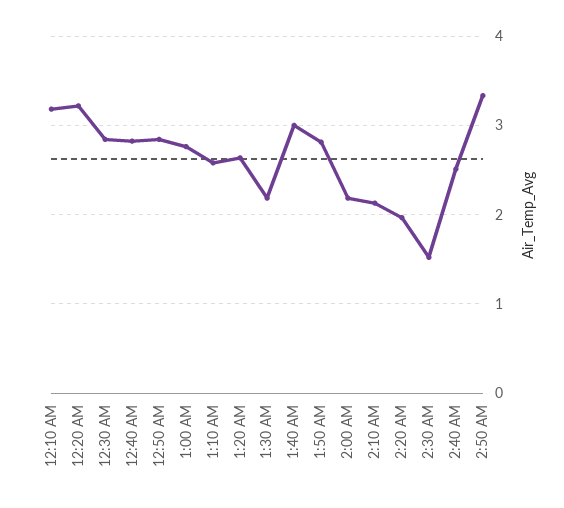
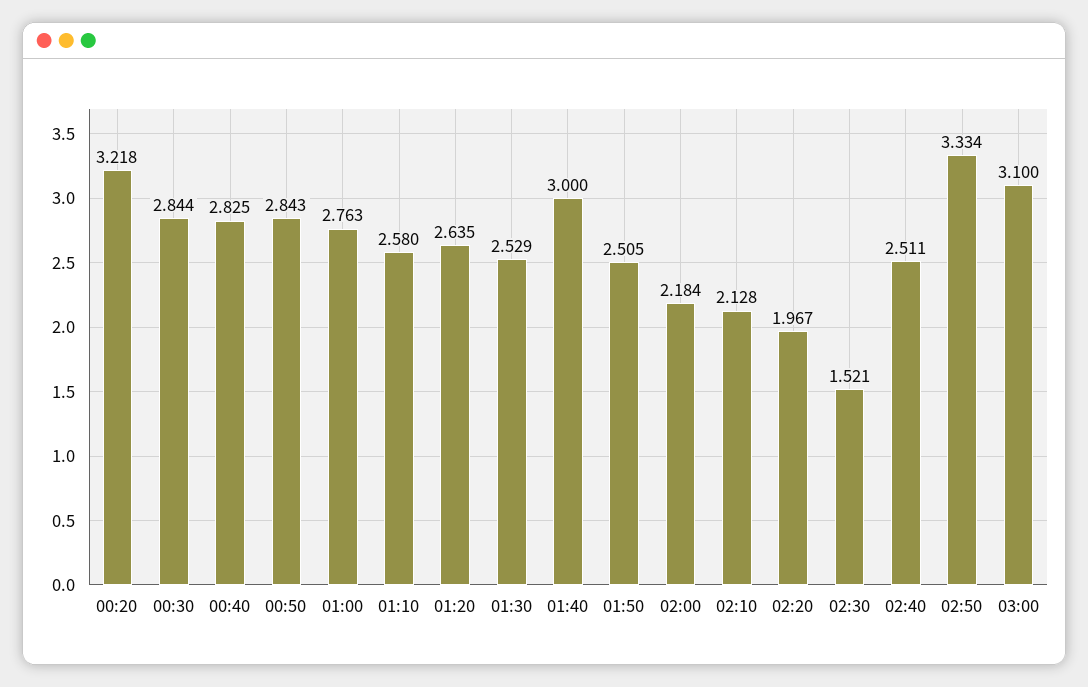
12:10 AM: 3.2 -> none
1:30 AM: 2.2 -> 2.529
1:50 AM: 2.8 -> 2.505
03:00: none -> 3.1

